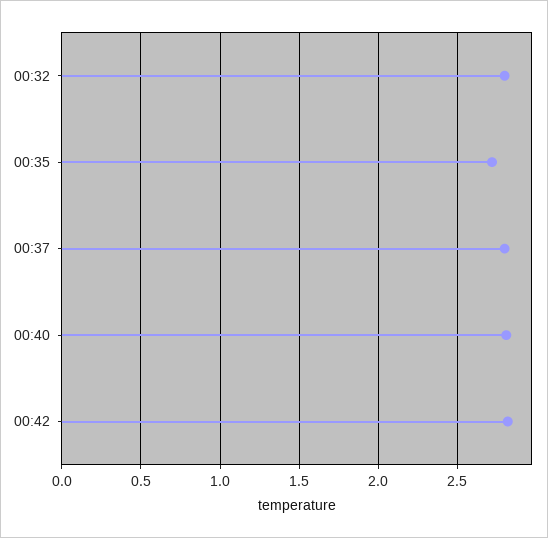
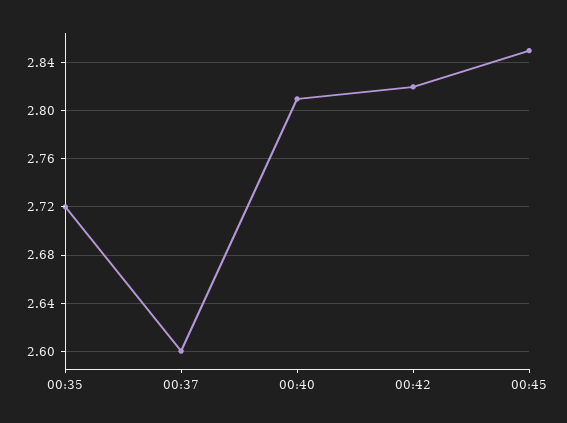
00:32: 2.8 -> none
00:37: 2.8 -> 2.6
00:45: none -> 2.85

